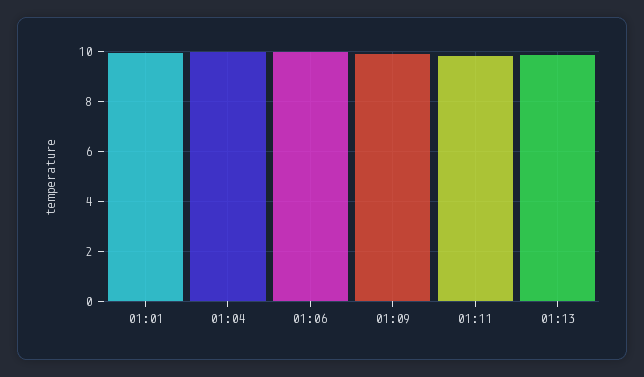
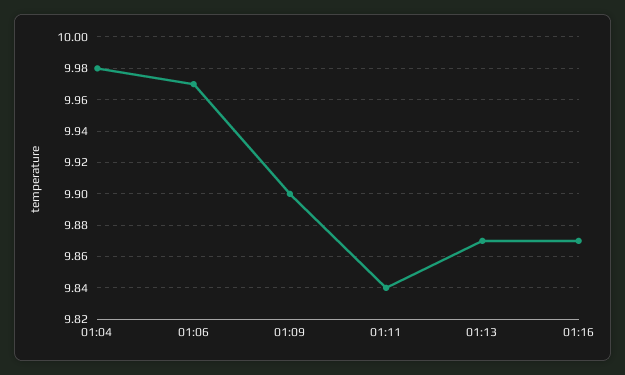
01:01: 10 -> none
01:16: none -> 9.87

